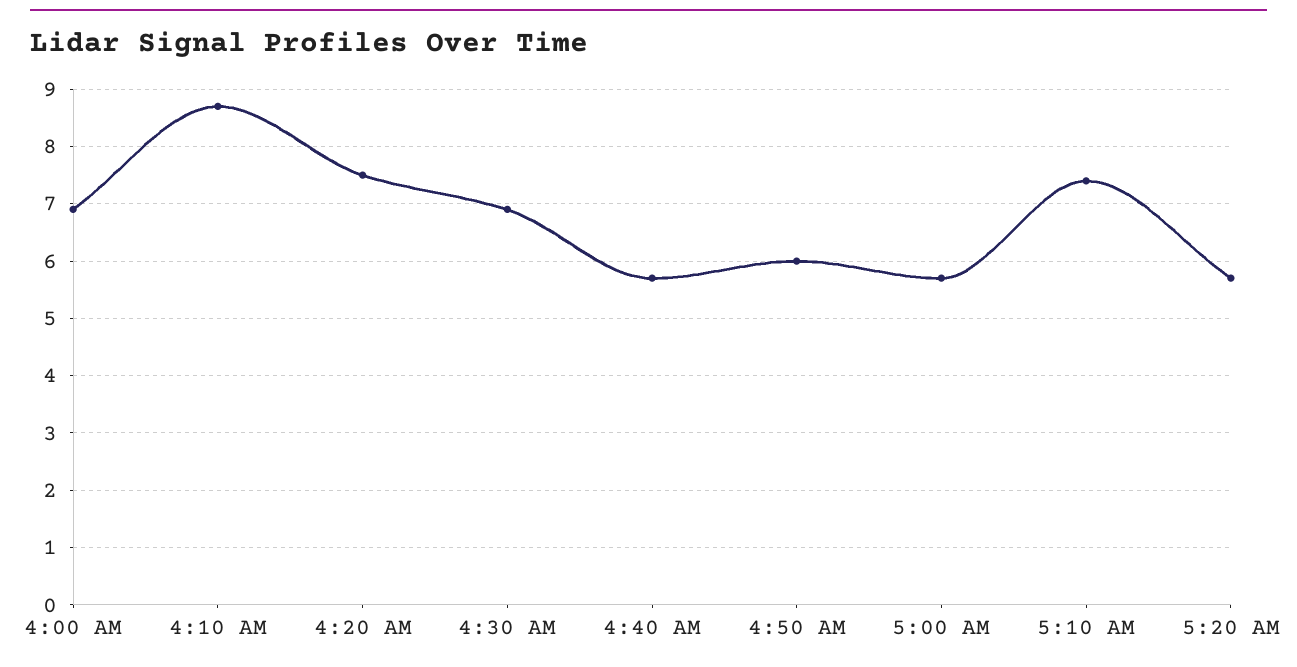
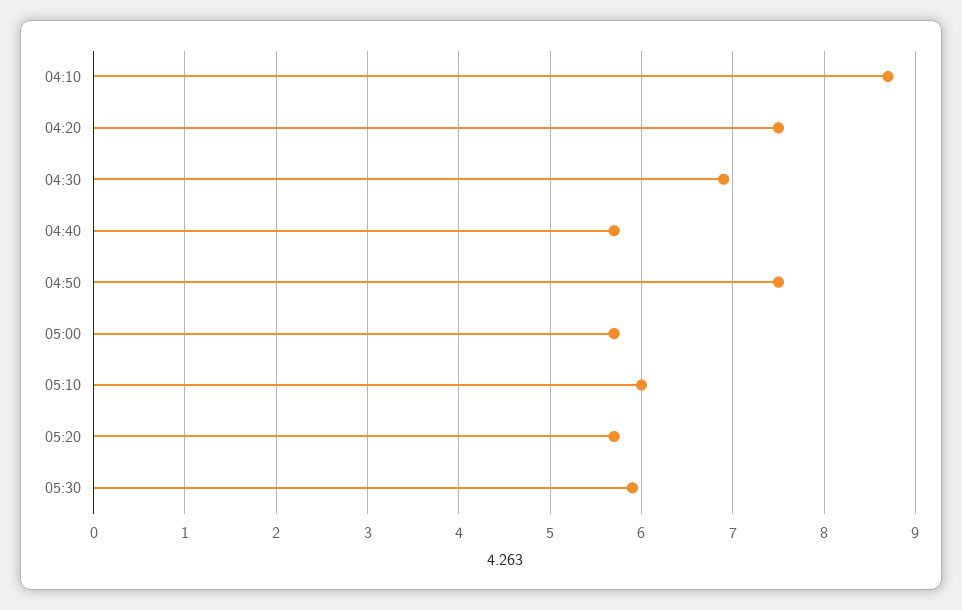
4:00 AM: 7 -> none
4:50 AM: 6 -> 7.5
5:10 AM: 7.5 -> 6
05:30: none -> 5.9

